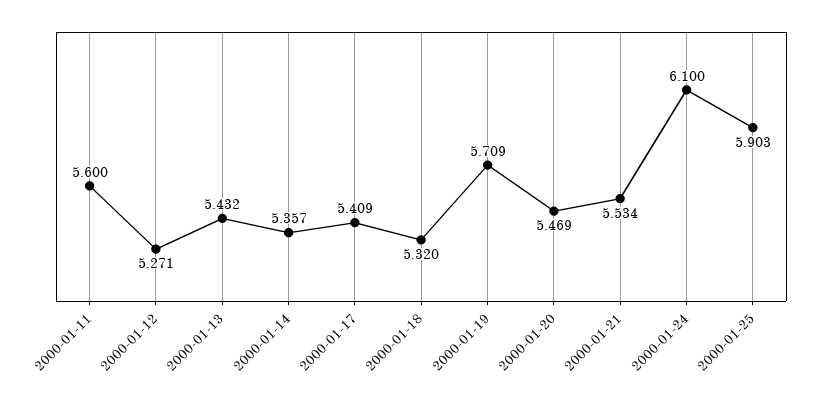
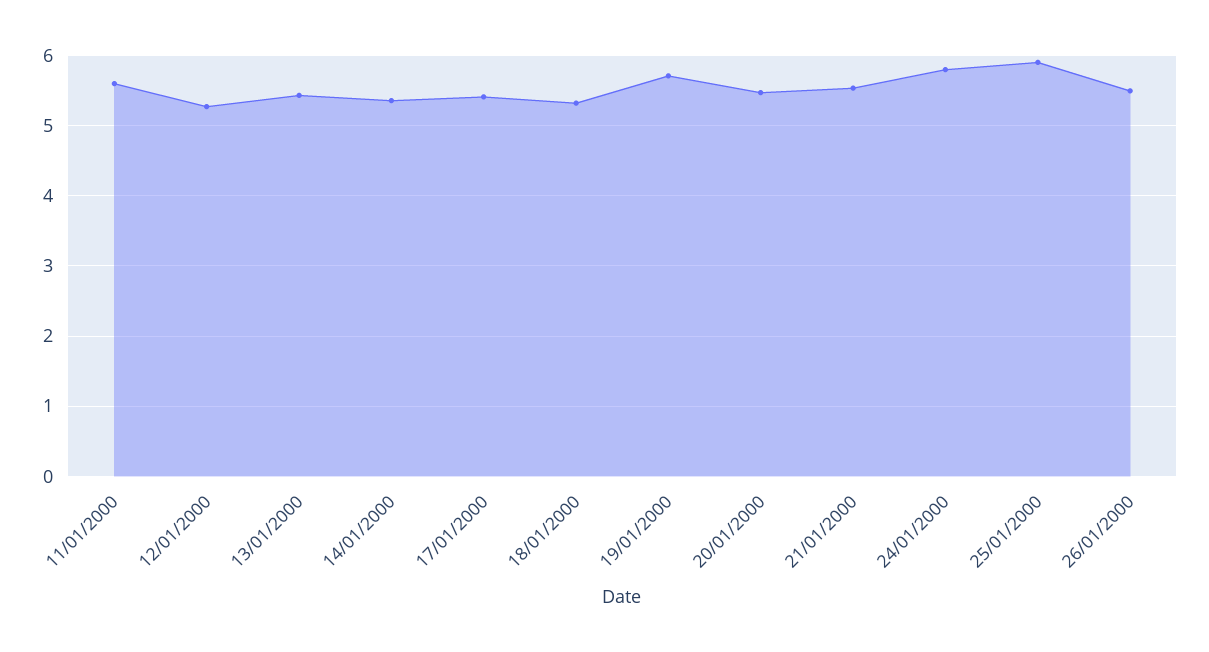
2000-01-24: 6.1 -> 5.8
26/01/2000: none -> 5.5

